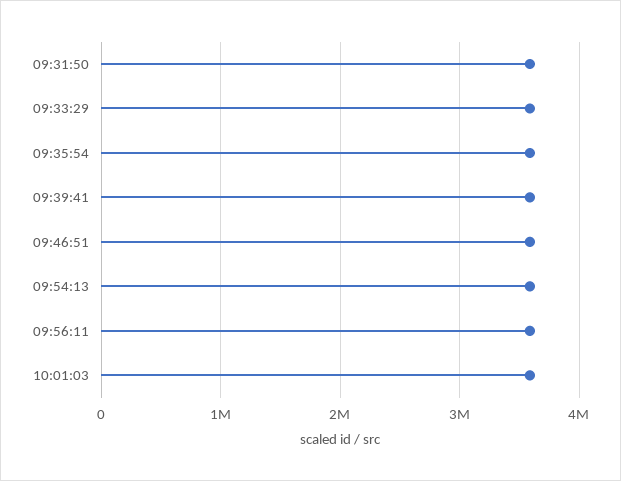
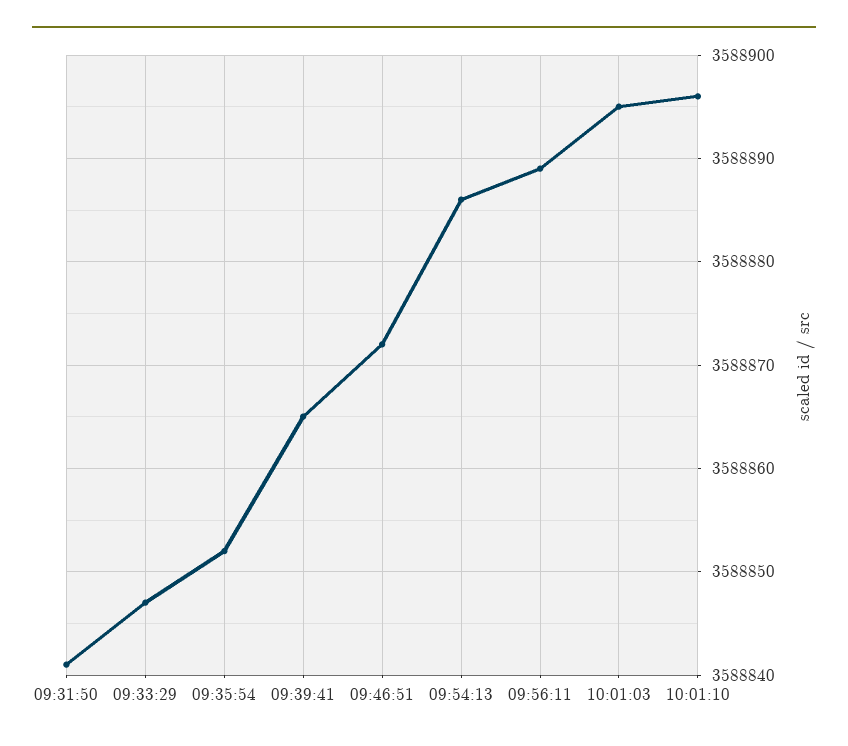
10:01:10: none -> 3588896

